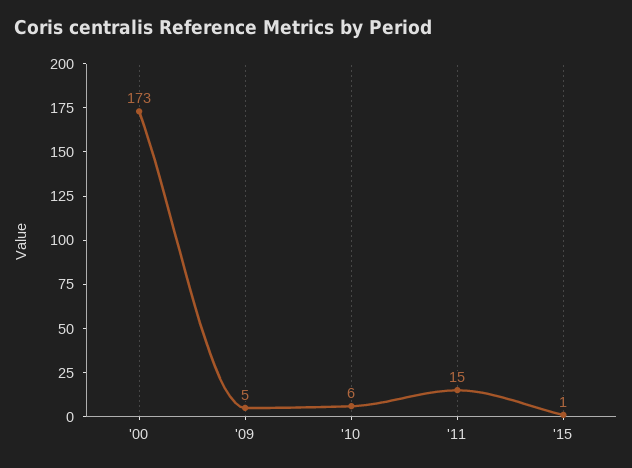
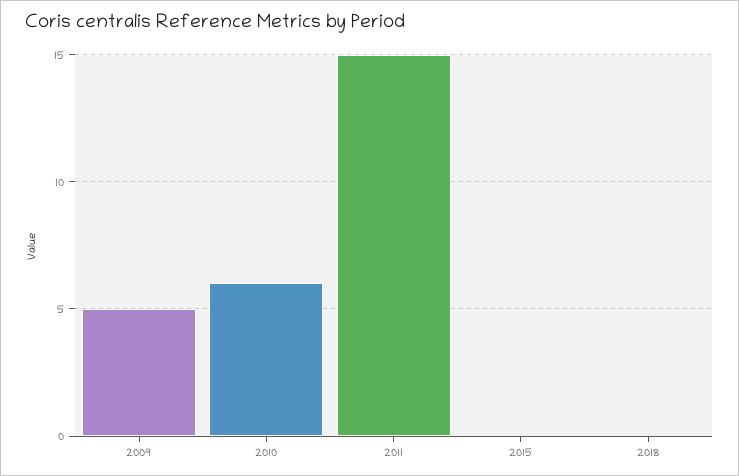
'00: 173 -> none
'15: 1 -> 0
2018: none -> 0

